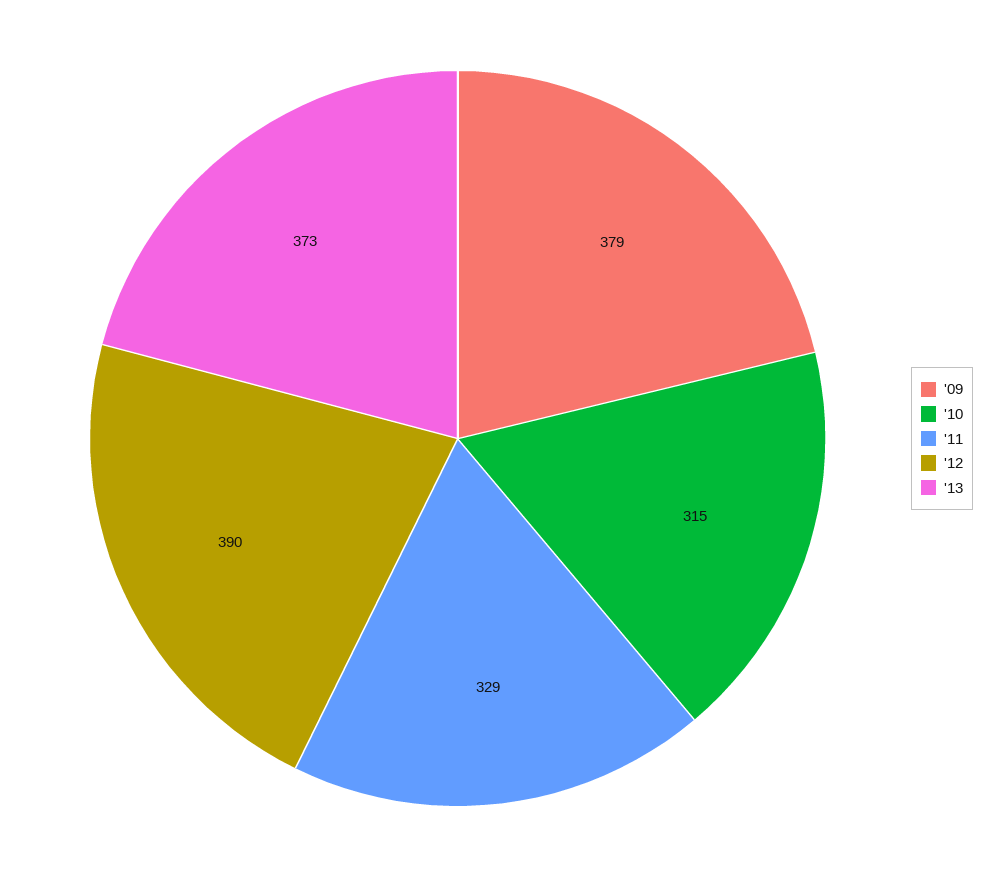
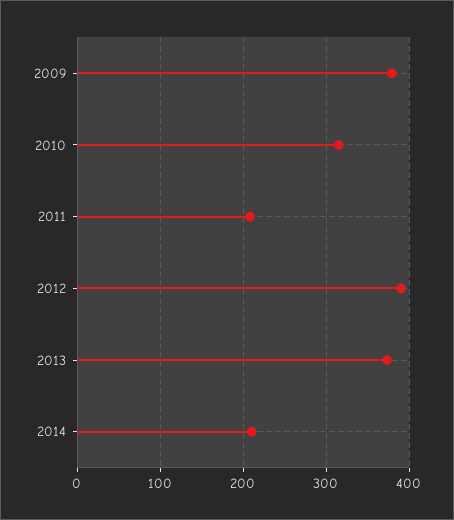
'11: 329 -> 210
2014: none -> 210

